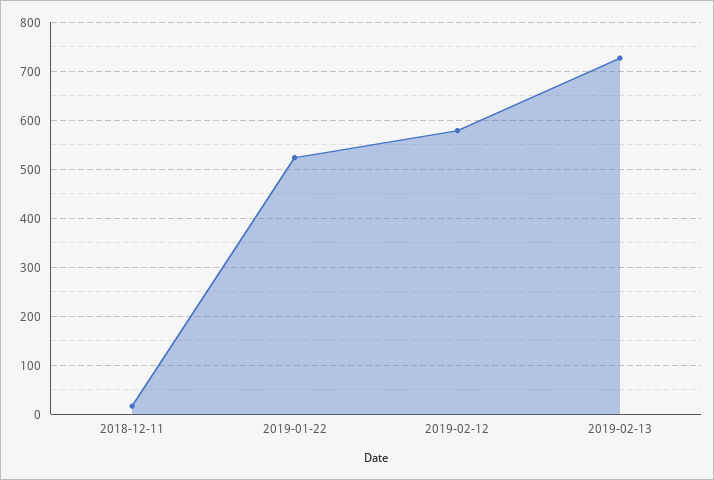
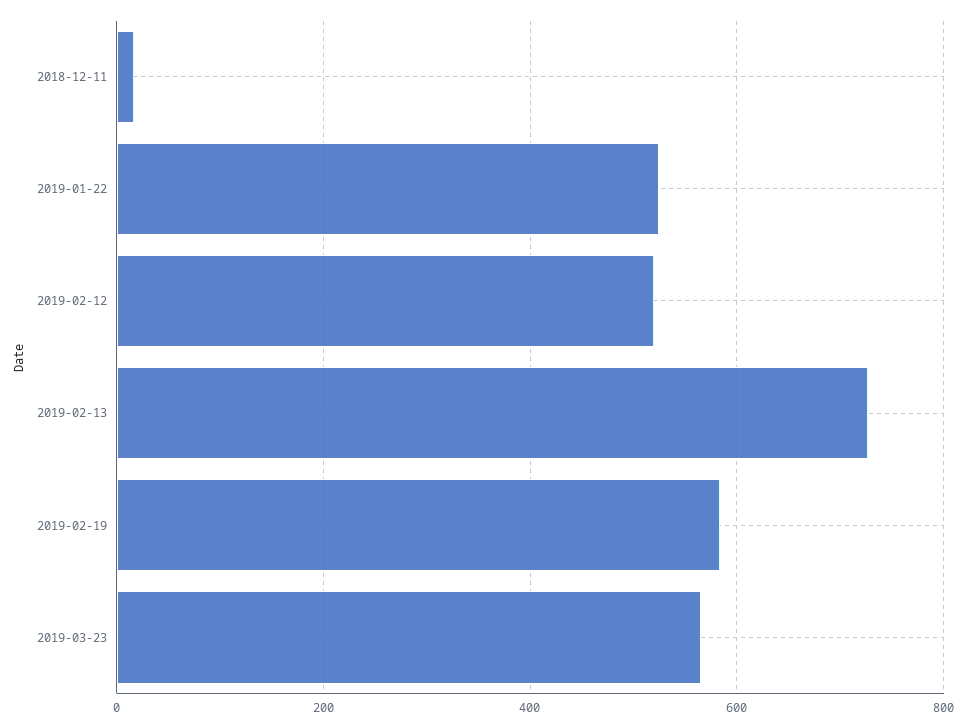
2019-02-12: 580 -> 520
2019-02-19: none -> 580
2019-03-23: none -> 560

